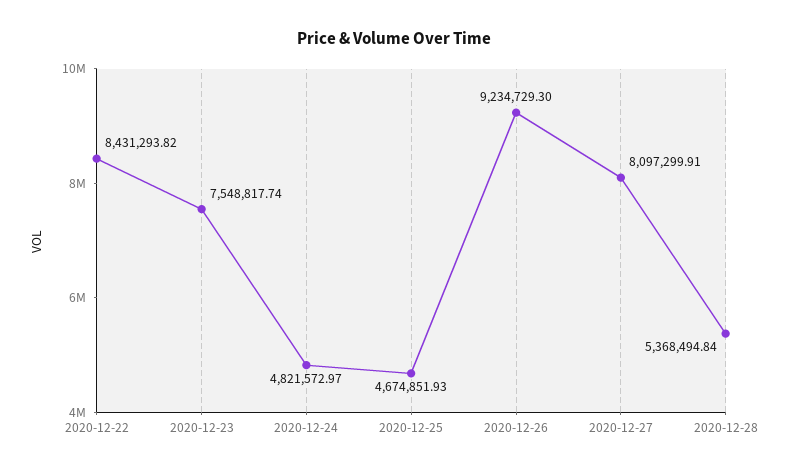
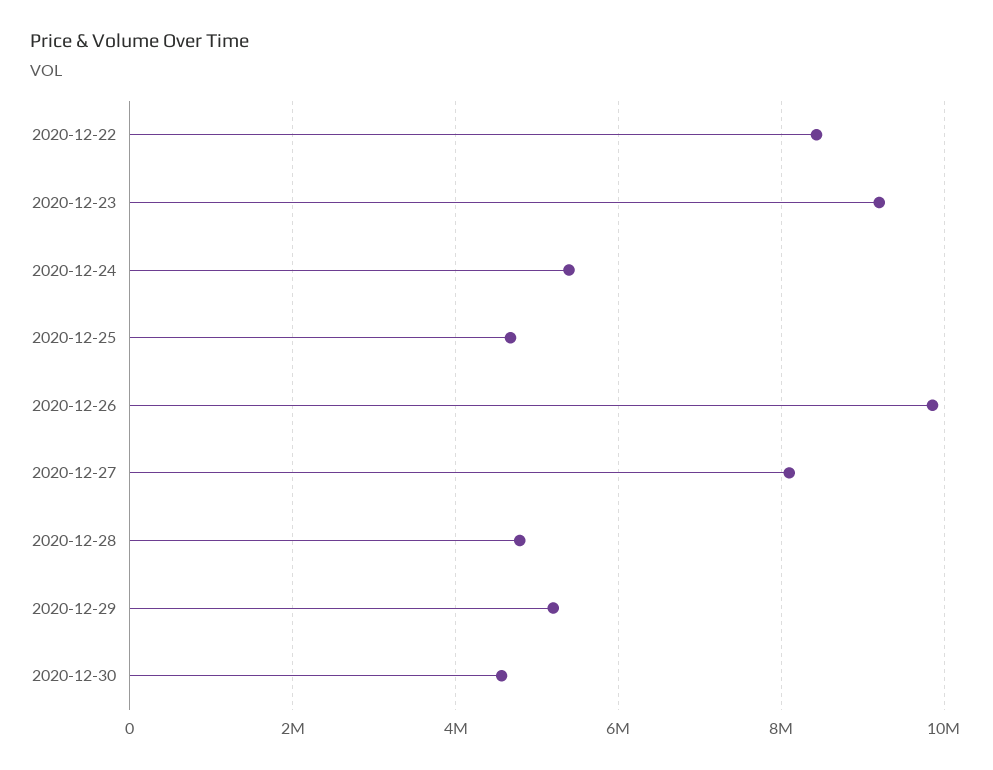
2020-12-23: 7548817.74 -> 9200000
2020-12-24: 4821572.97 -> 5400000
2020-12-26: 9234729.3 -> 9800000
2020-12-28: 5368494.84 -> 4800000
2020-12-29: none -> 5200000
2020-12-30: none -> 4600000

